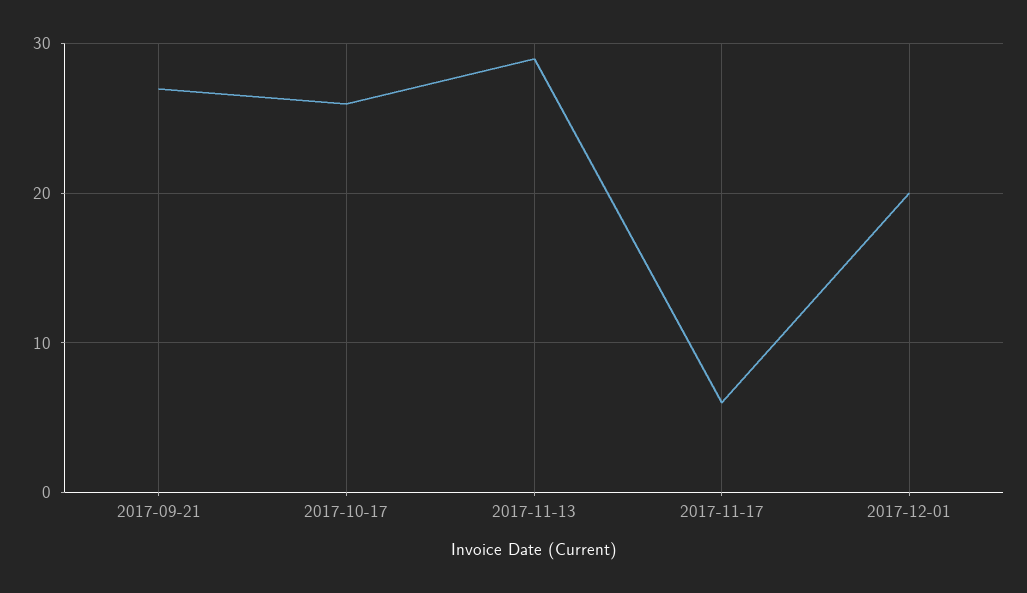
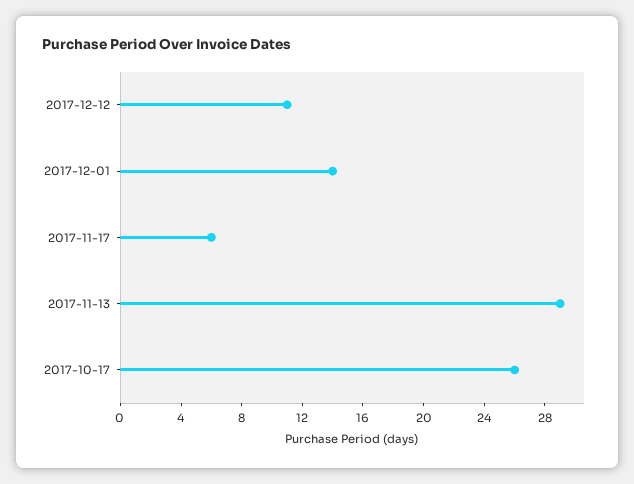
2017-09-21: 27 -> none
2017-12-01: 20 -> 14
2017-12-12: none -> 11

